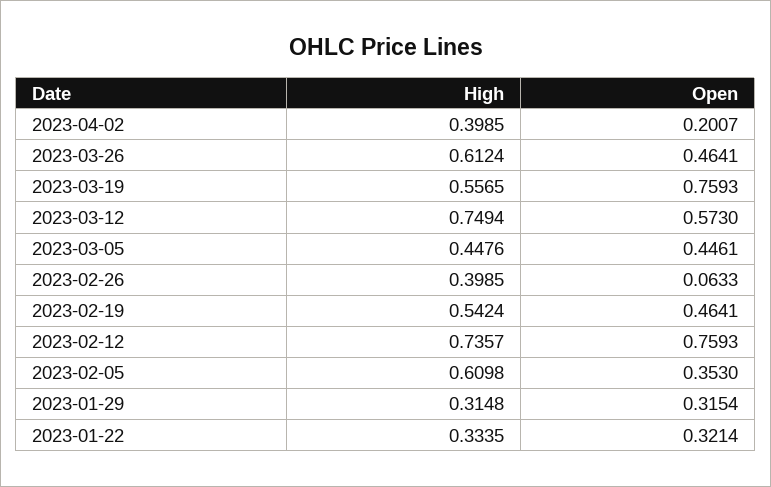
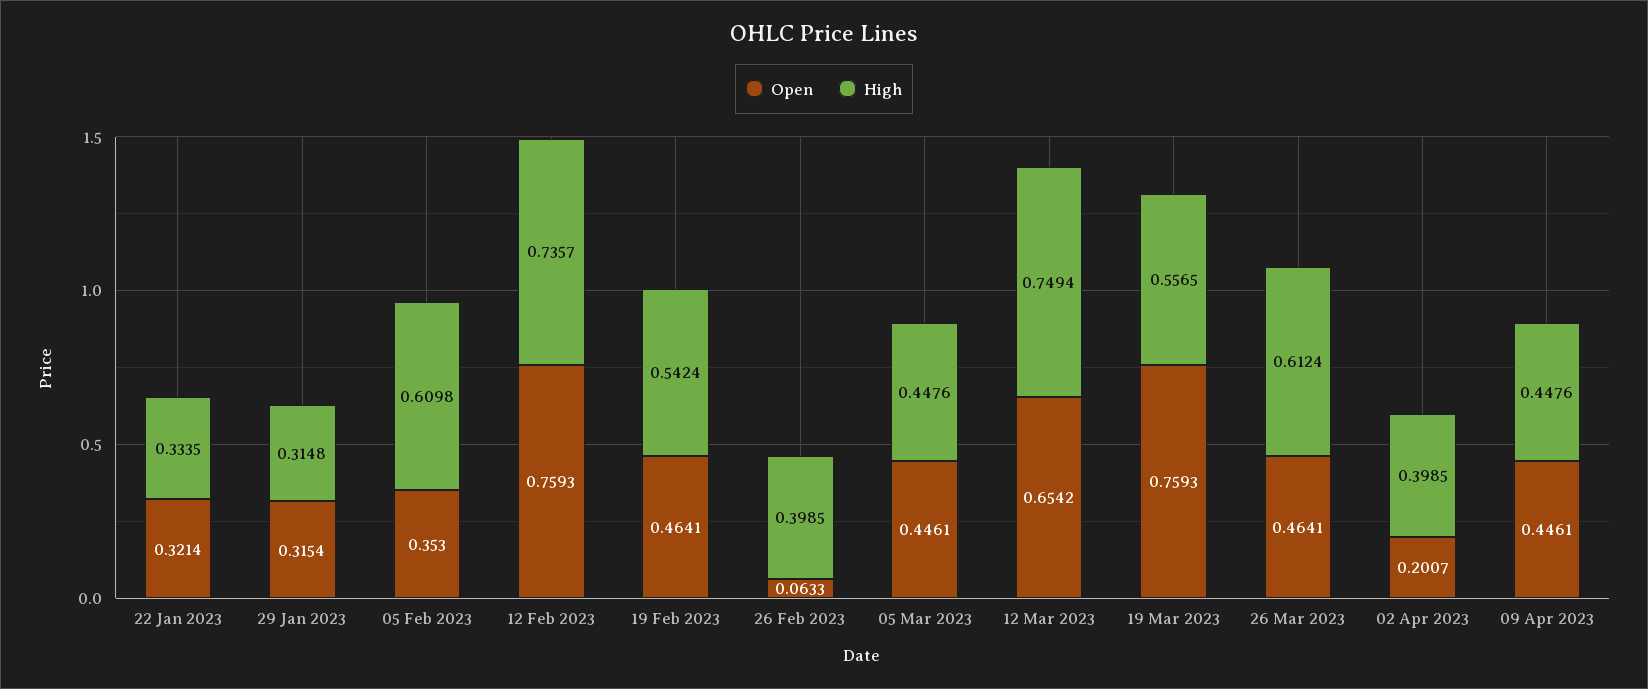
Open, 2023-03-12: 0.573 -> 0.6542
Open, 09 Apr 2023: none -> 0.4461
High, 09 Apr 2023: none -> 0.4476

